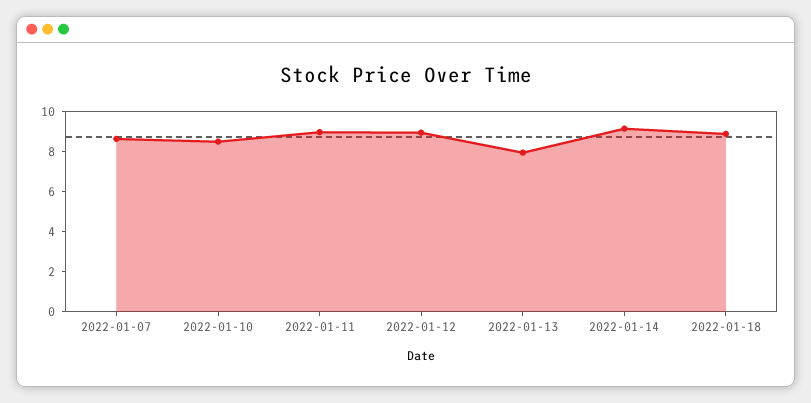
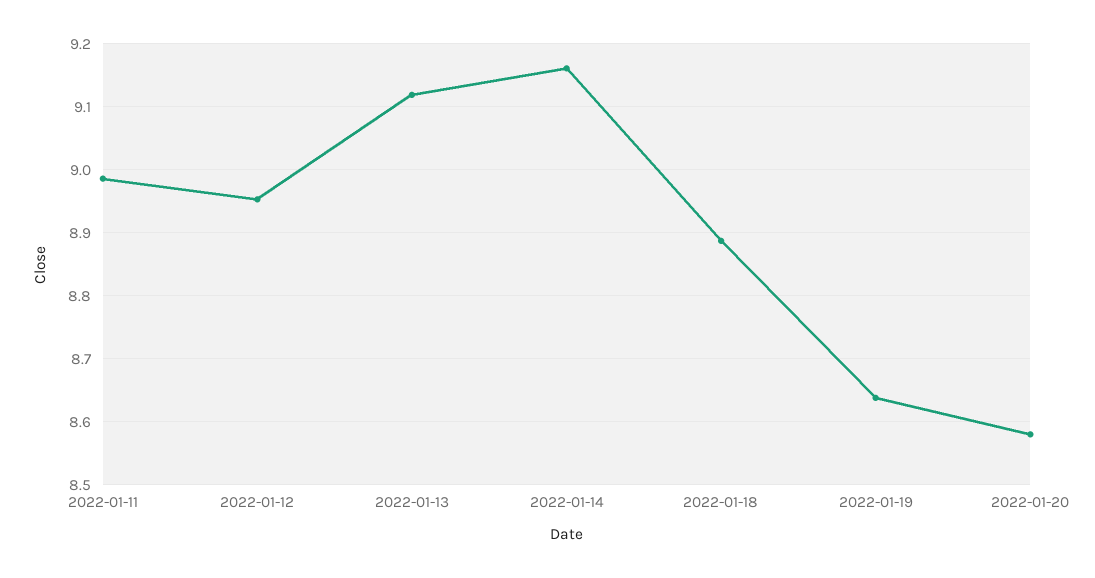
2022-01-07: 8.5 -> none
2022-01-10: 8.5 -> none
2022-01-13: 8 -> 9.12
2022-01-19: none -> 8.64
2022-01-20: none -> 8.58

